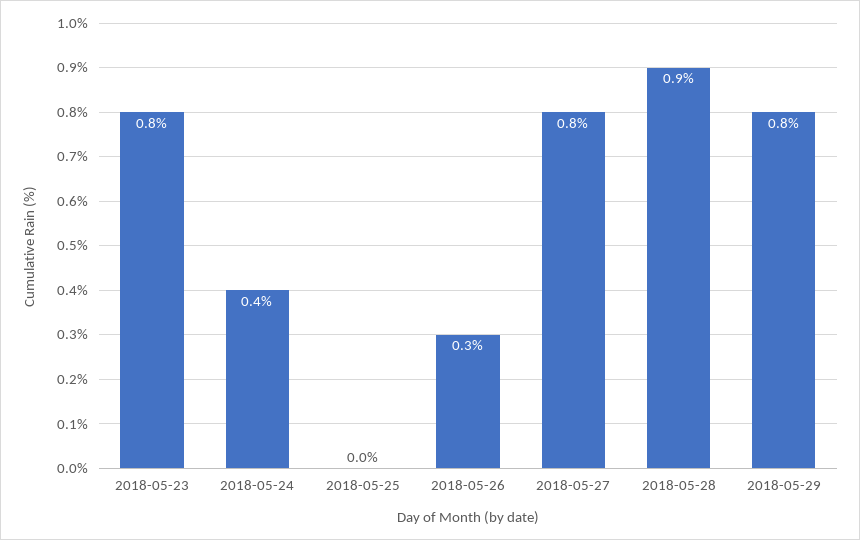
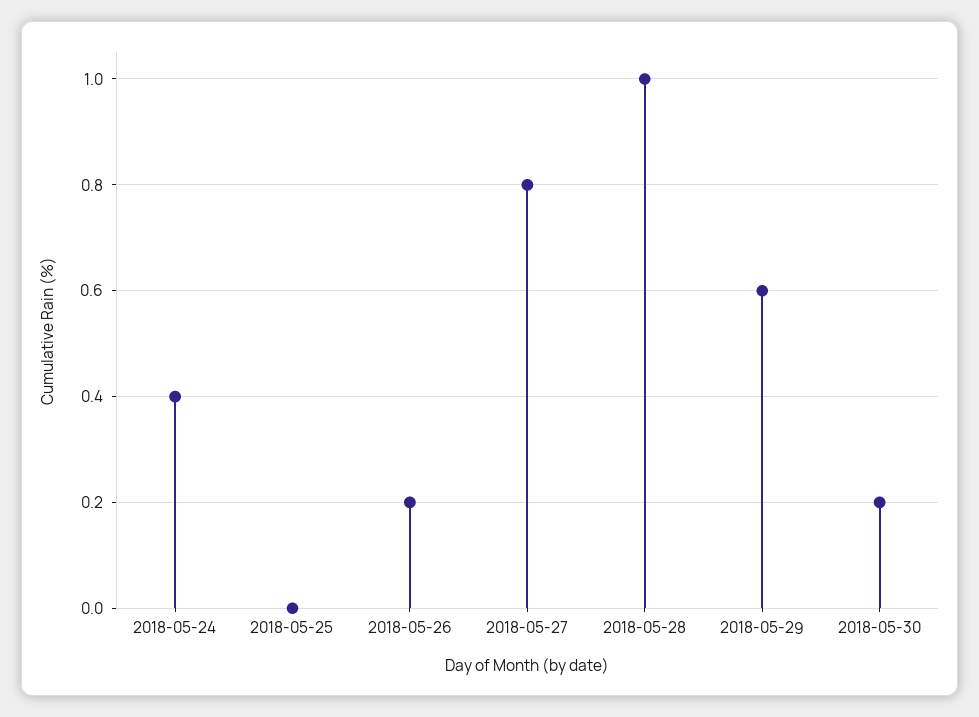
2018-05-23: 0.8 -> none
2018-05-26: 0.3 -> 0.2
2018-05-28: 0.9 -> 1
2018-05-29: 0.8 -> 0.6
2018-05-30: none -> 0.2

